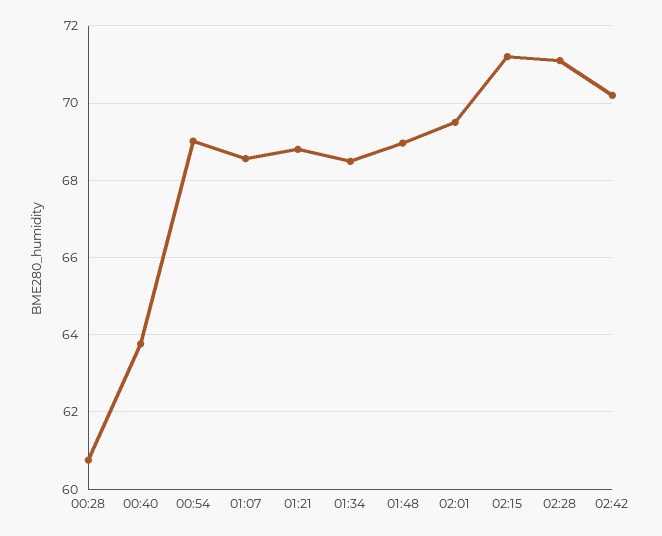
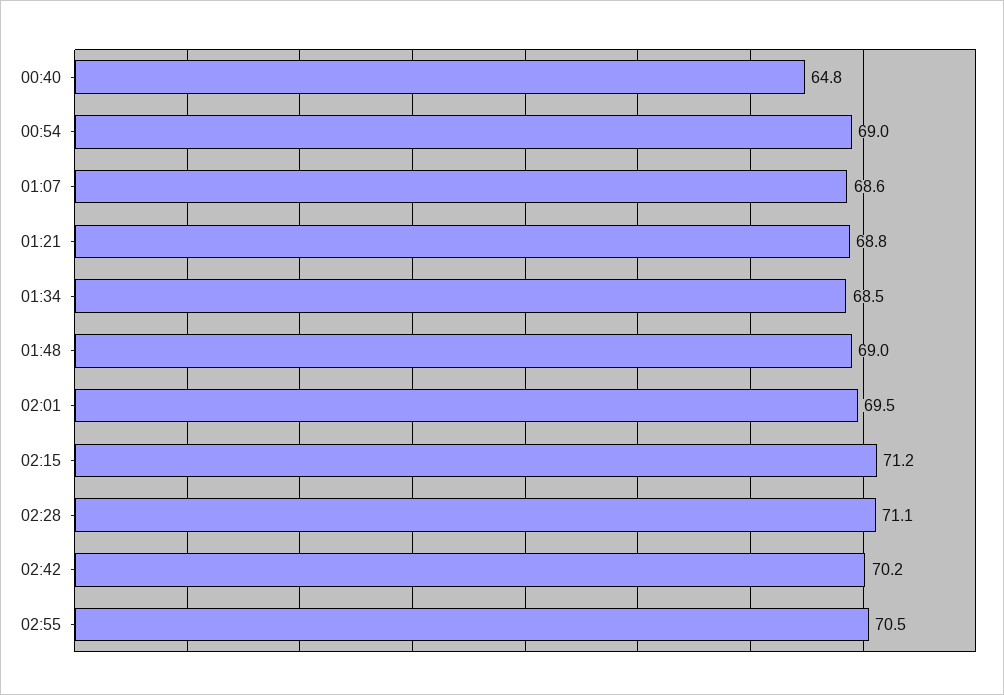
00:28: 60.8 -> none
00:40: 63.8 -> 64.8
02:55: none -> 70.5

